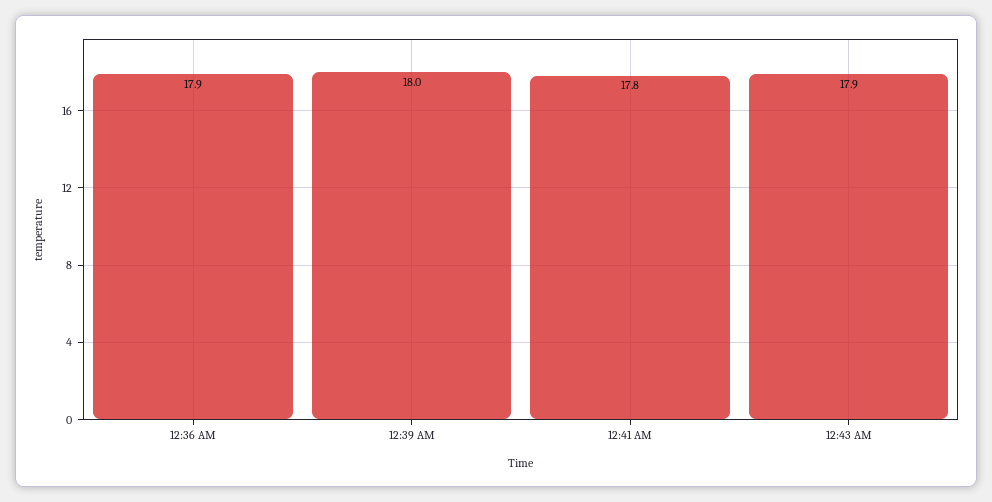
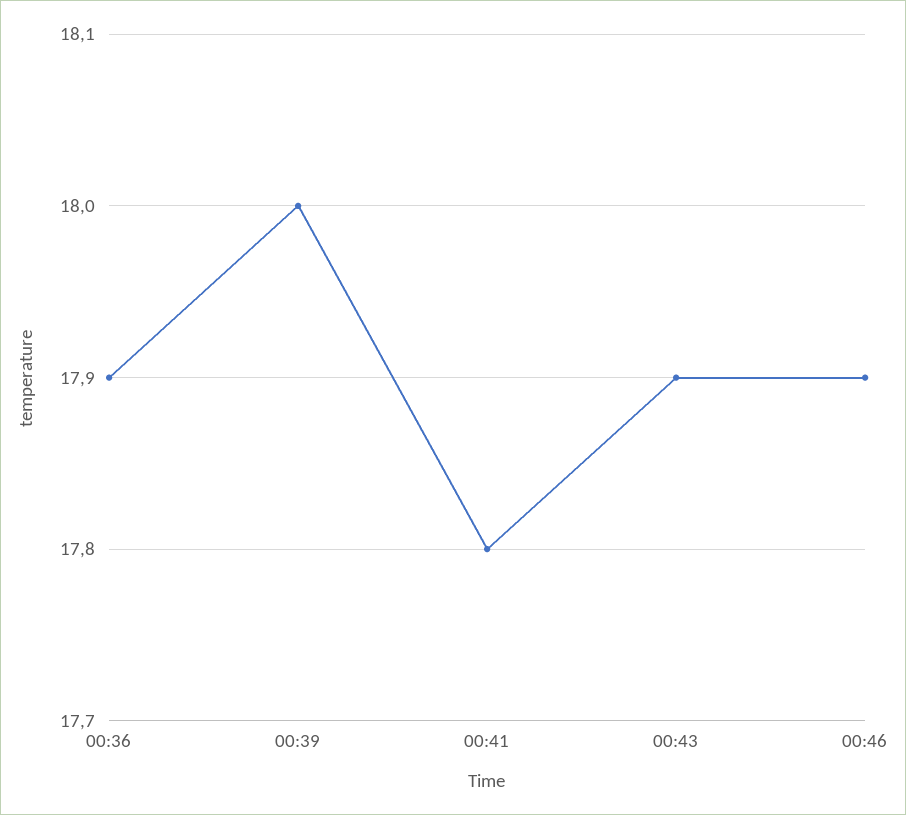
00:46: none -> 17.9

